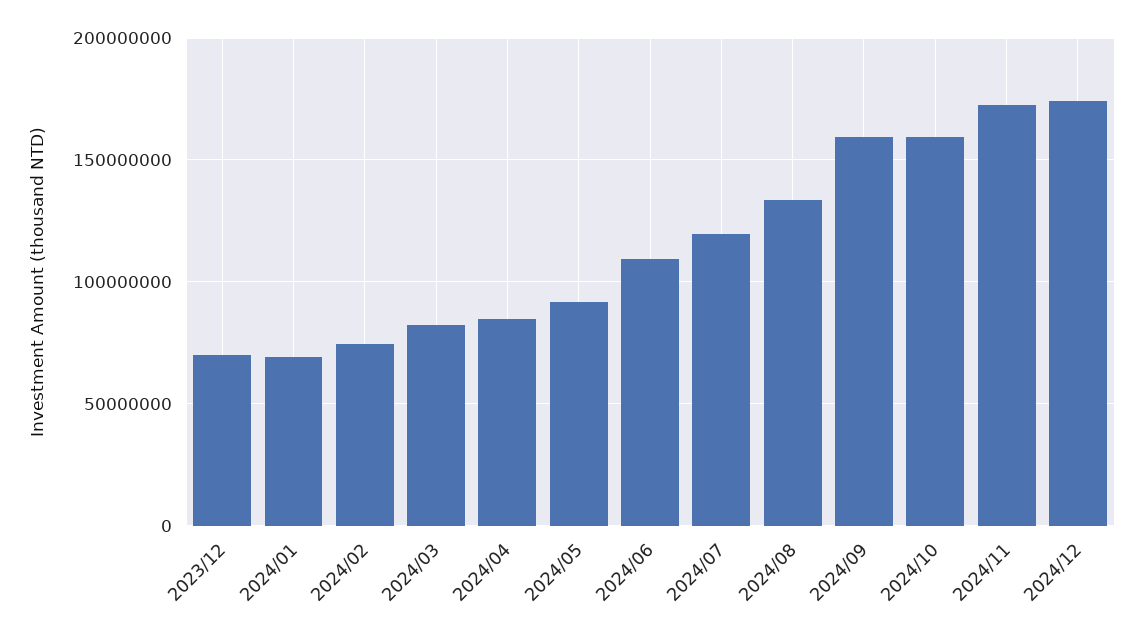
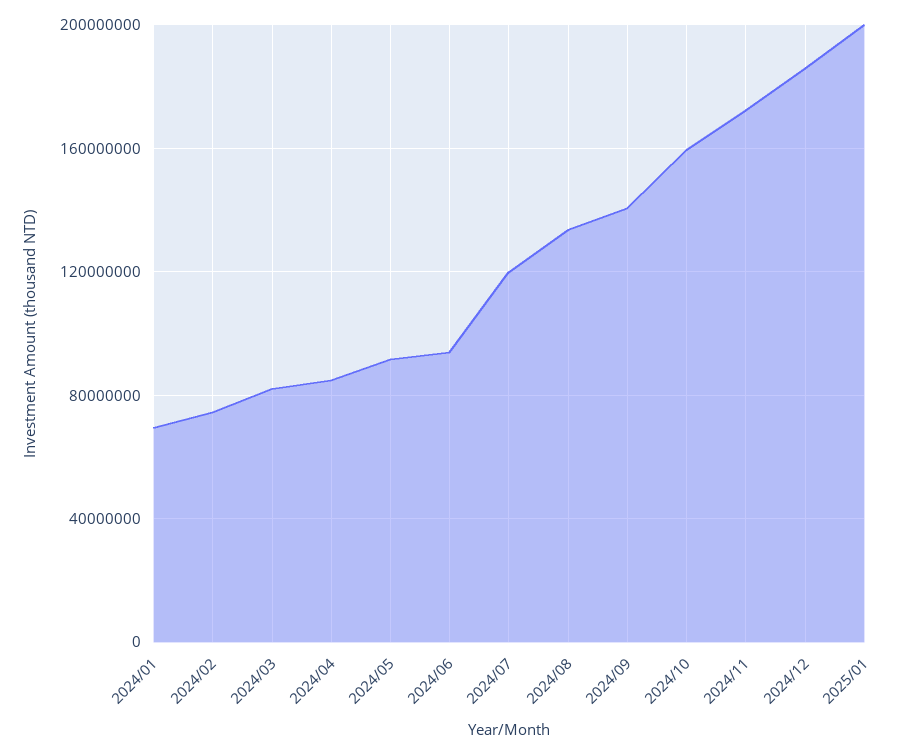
2023/12: 70000000 -> none
2024/06: 110000000 -> 95000000
2024/09: 160000000 -> 140000000
2024/12: 175000000 -> 185000000
2025/01: none -> 200000000

